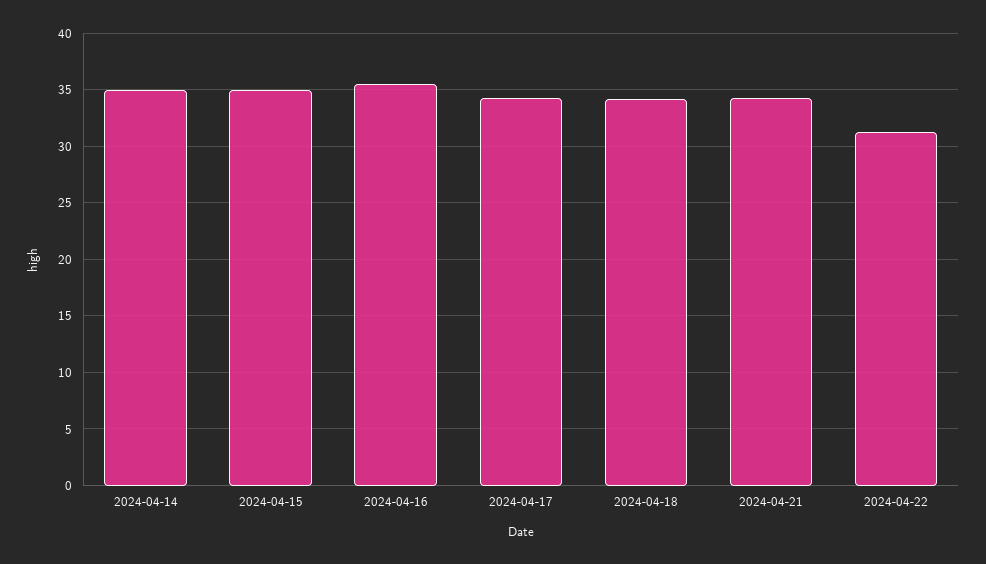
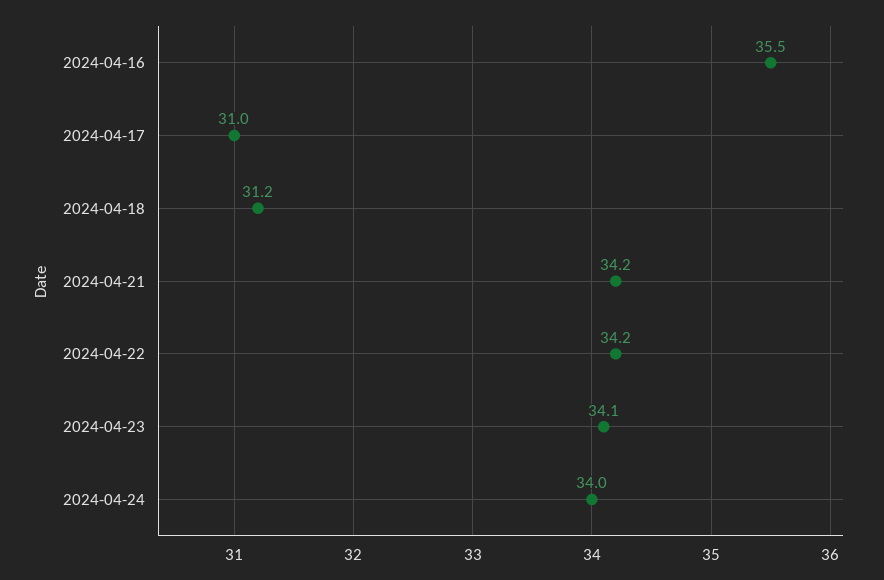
2024-04-14: 35 -> none
2024-04-15: 35 -> none
2024-04-17: 34 -> 31
2024-04-18: 34 -> 31.2
2024-04-22: 31 -> 34.2
2024-04-23: none -> 34.1
2024-04-24: none -> 34

